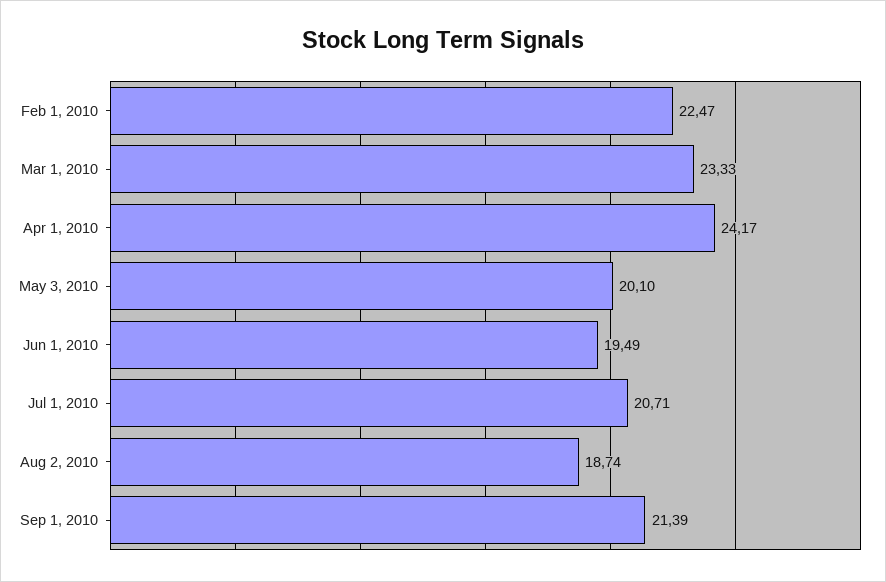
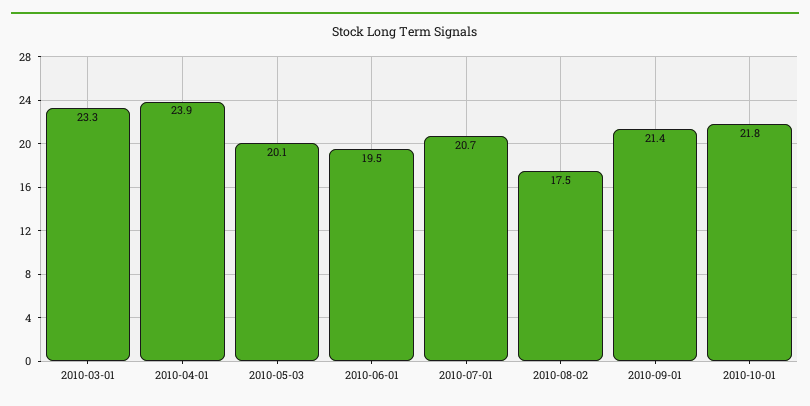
Feb 1, 2010: 22.47 -> none
Apr 1, 2010: 24.17 -> 23.9
Aug 2, 2010: 18.74 -> 17.5
2010-10-01: none -> 21.8

